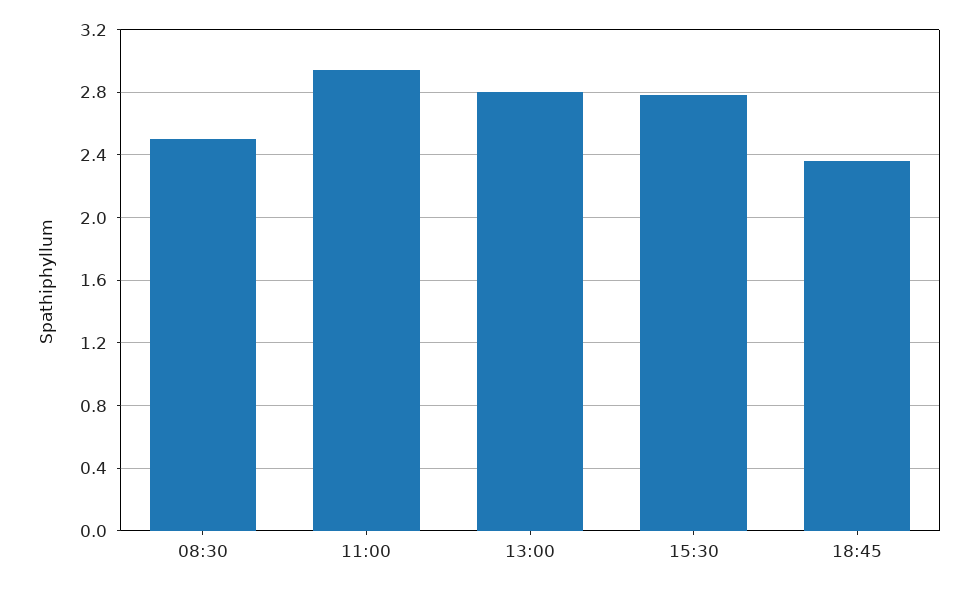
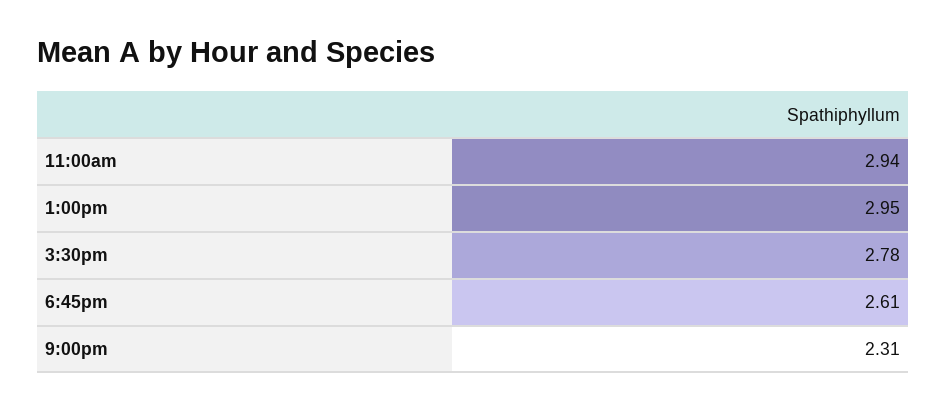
08:30: 2.5 -> none
13:00: 2.8 -> 2.95
18:45: 2.35 -> 2.61
9:00pm: none -> 2.31

